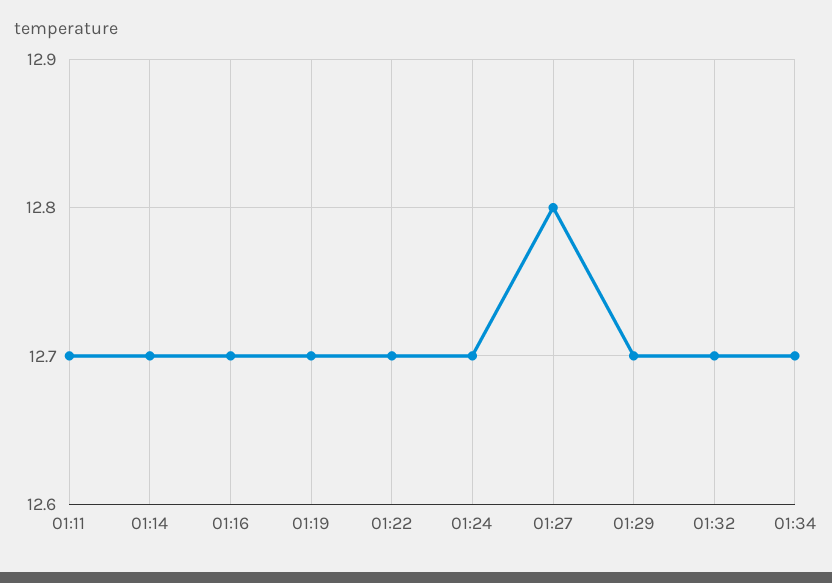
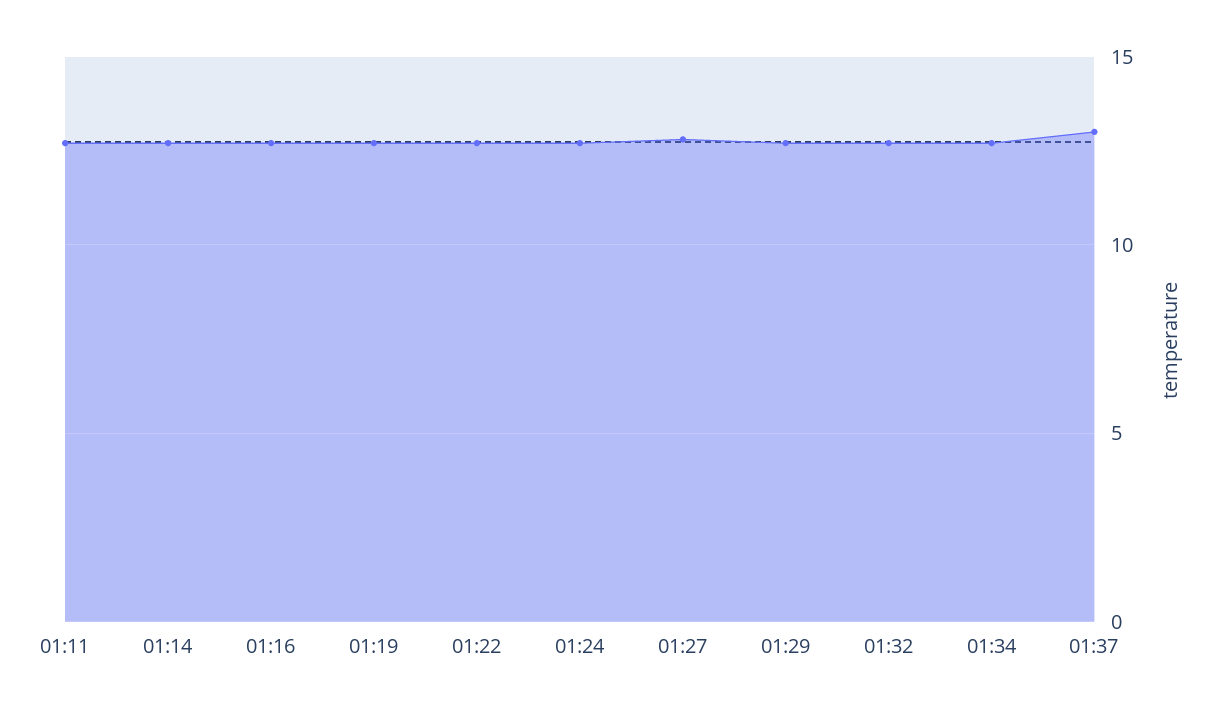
01:37: none -> 13

